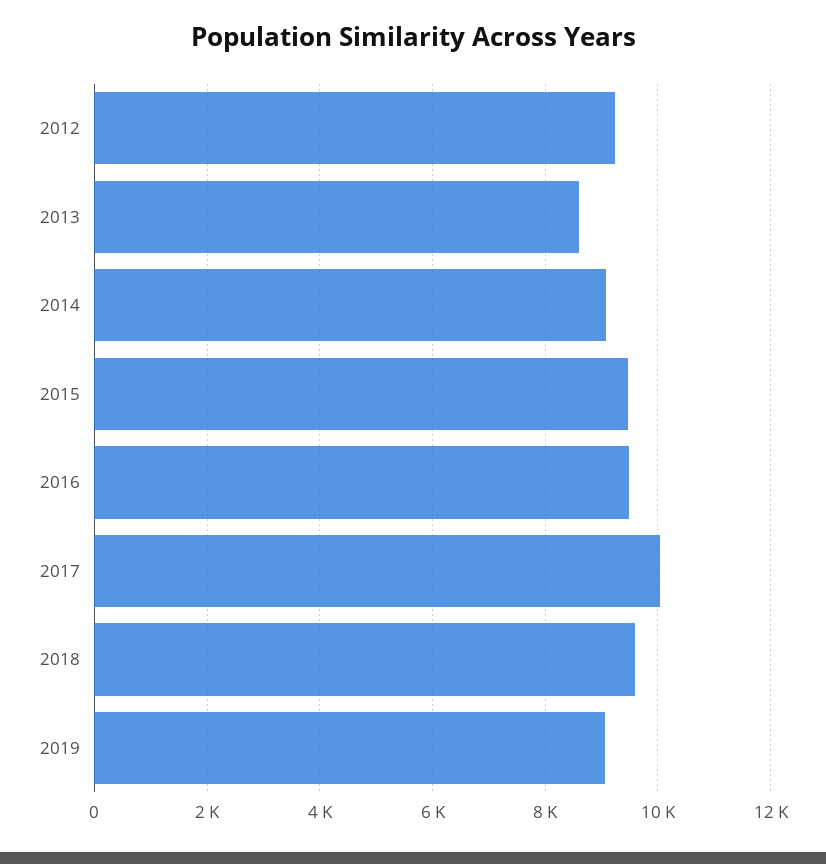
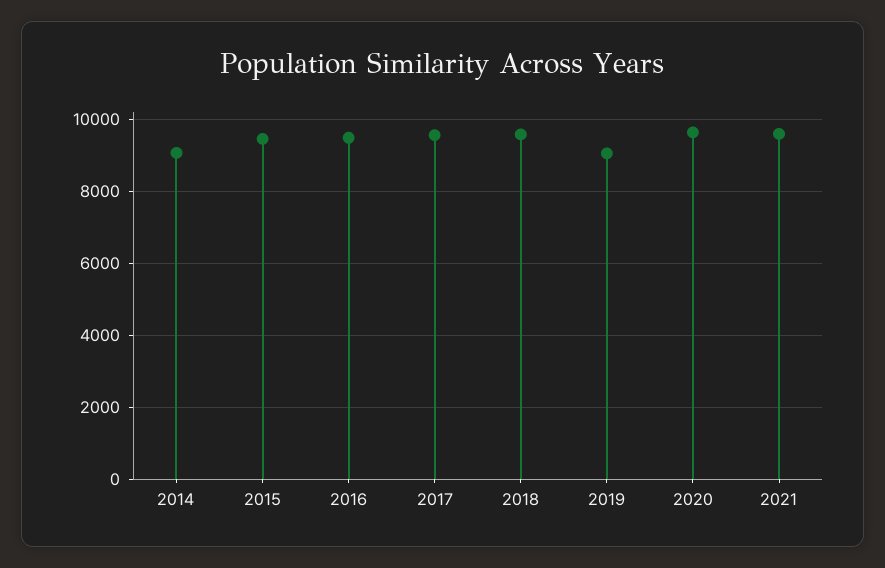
2012: 9200 -> none
2013: 8600 -> none
2017: 10000 -> 9600
2020: none -> 9600
2021: none -> 9600

